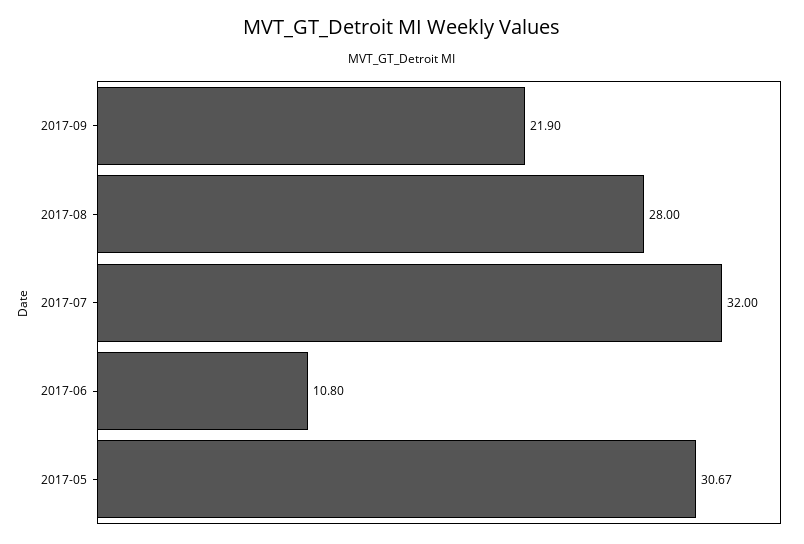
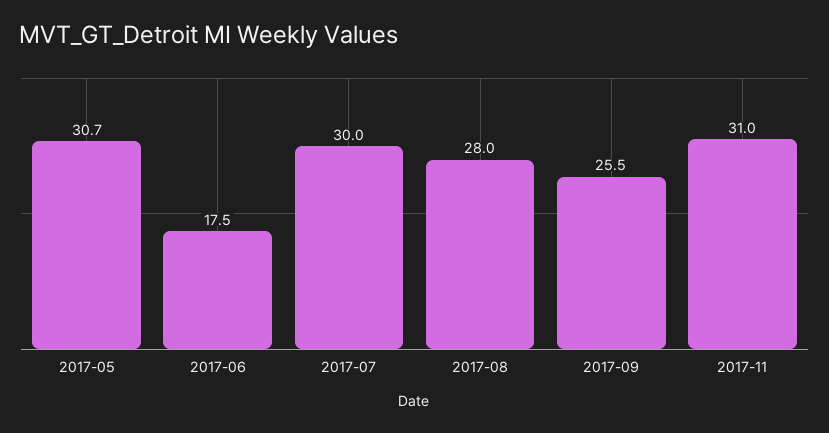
2017-09: 21.9 -> 25.5
2017-07: 32 -> 30
2017-06: 10.8 -> 17.5
2017-11: none -> 31

